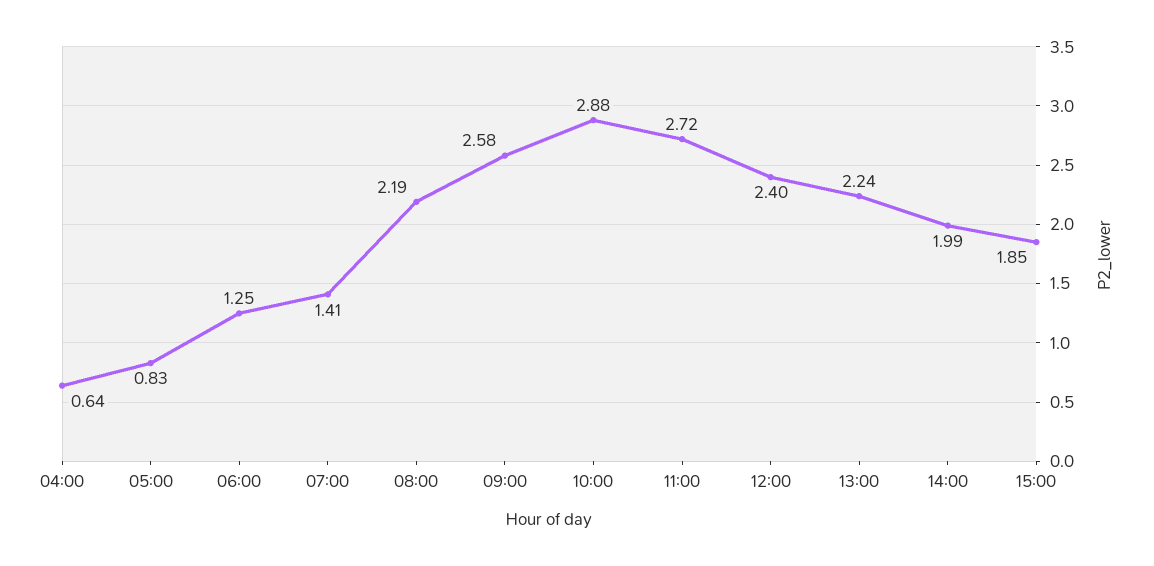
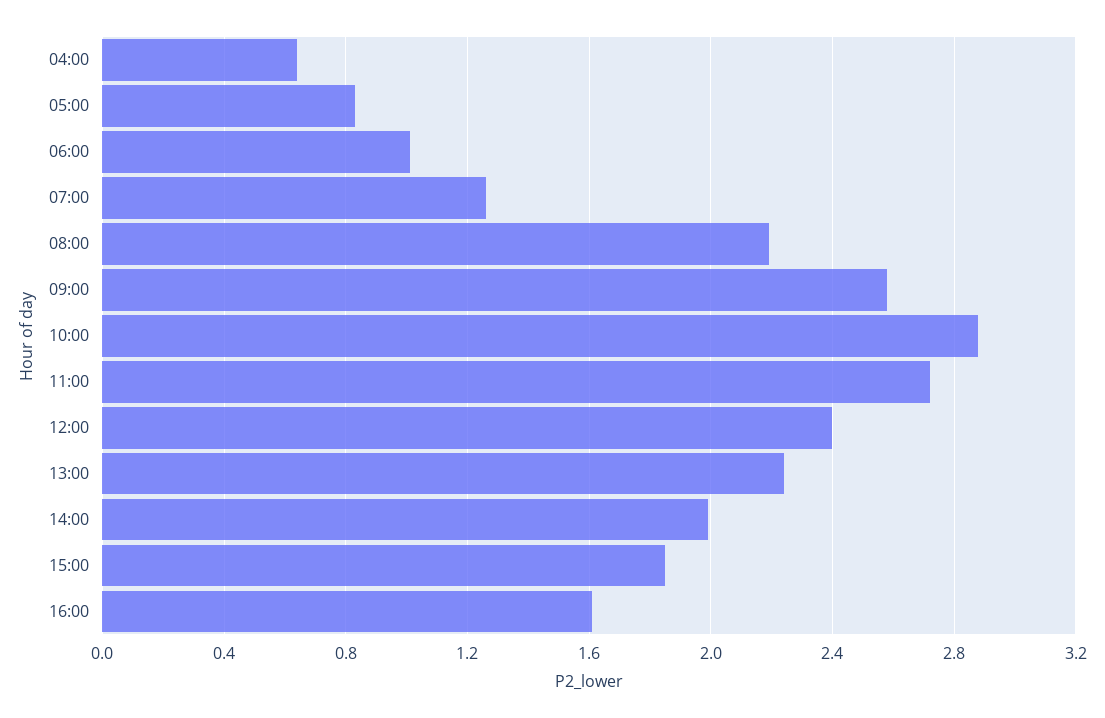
06:00: 1.25 -> 1
07:00: 1.41 -> 1.25
16:00: none -> 1.6

